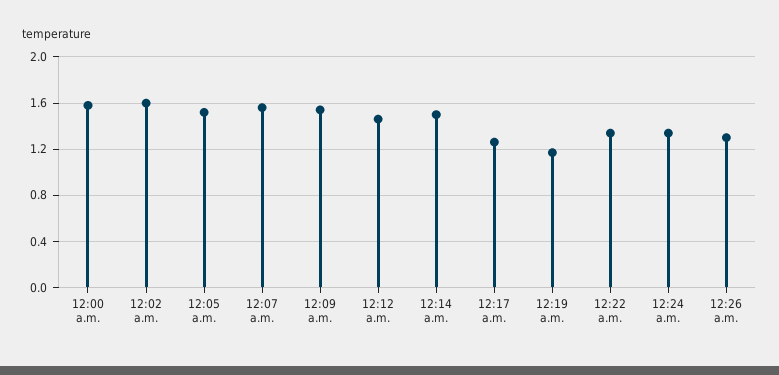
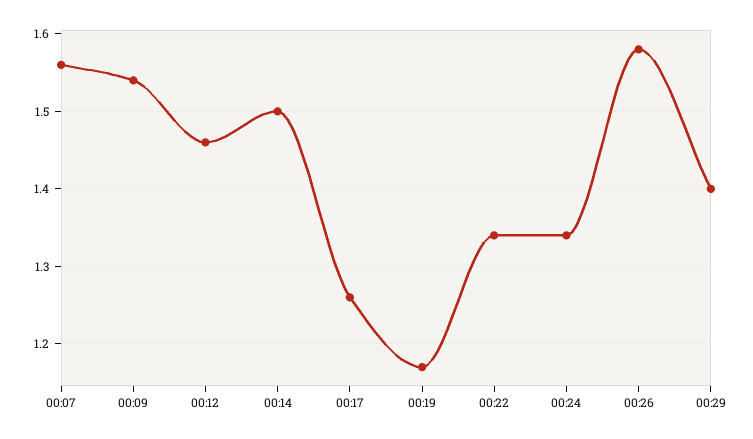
12:00 a.m.: 1.6 -> none
12:02 a.m.: 1.6 -> none
12:05 a.m.: 1.5 -> none
12:26 a.m.: 1.3 -> 1.58
00:29: none -> 1.4

